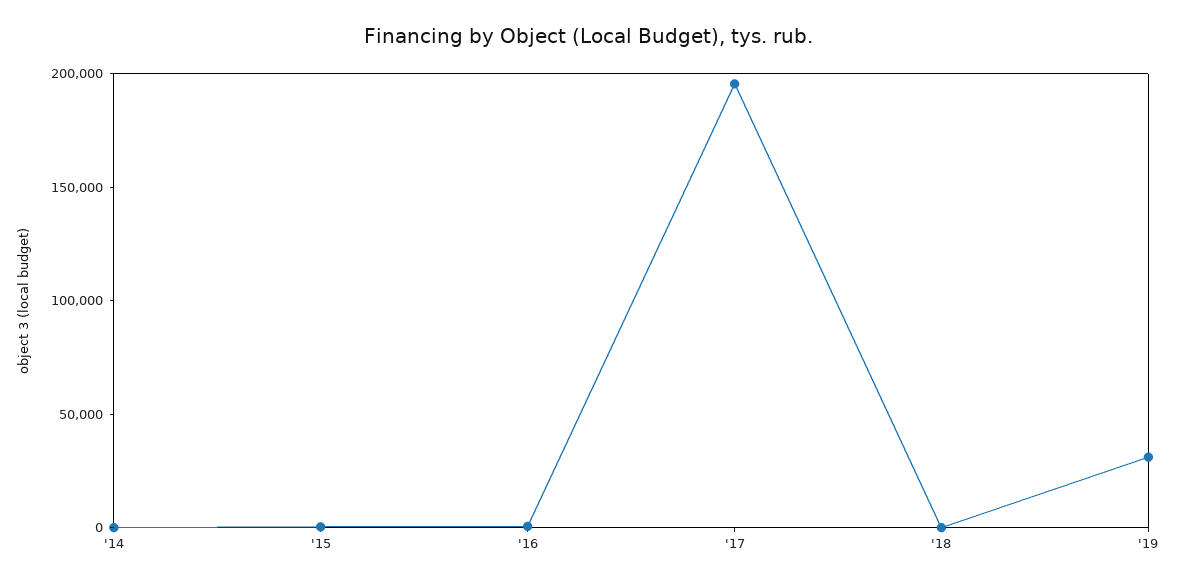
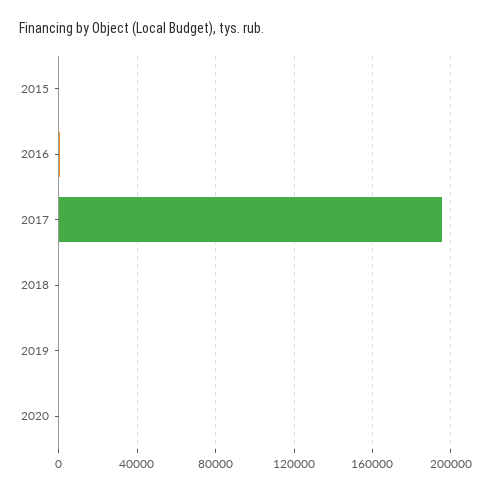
'14: 0 -> none
'19: 30000 -> 0
2020: none -> 0

